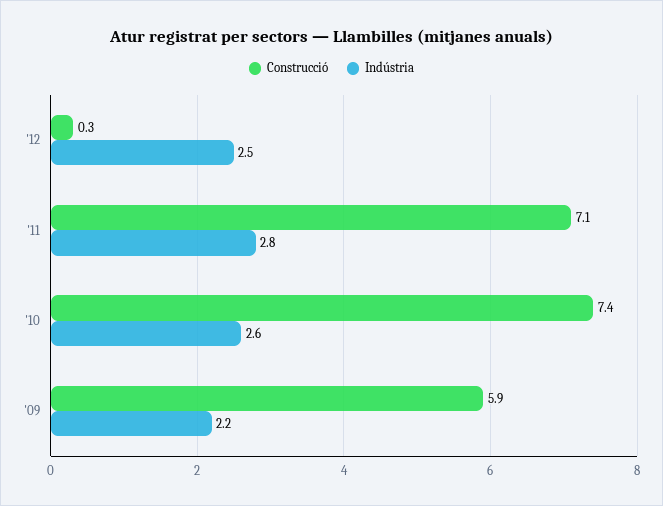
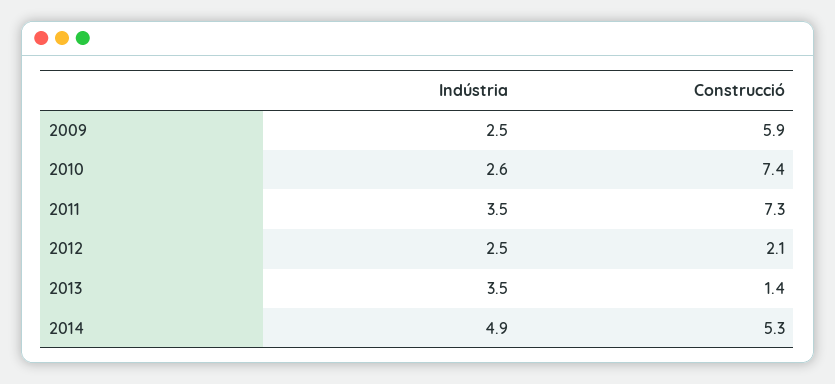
Construcció, '12: 0.3 -> 2.1
Construcció, '11: 7.1 -> 7.3
Indústria, '11: 2.8 -> 3.5
Indústria, '09: 2.2 -> 2.5
Indústria, 2013: none -> 3.5
Construcció, 2013: none -> 1.4
Indústria, 2014: none -> 4.9
Construcció, 2014: none -> 5.3

